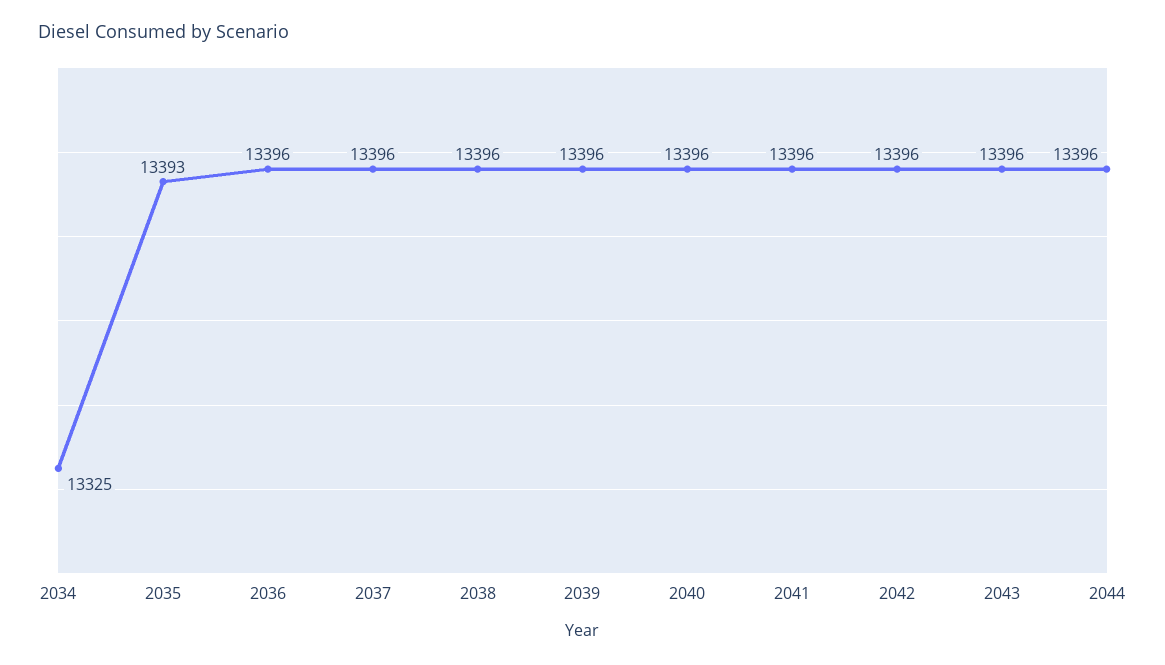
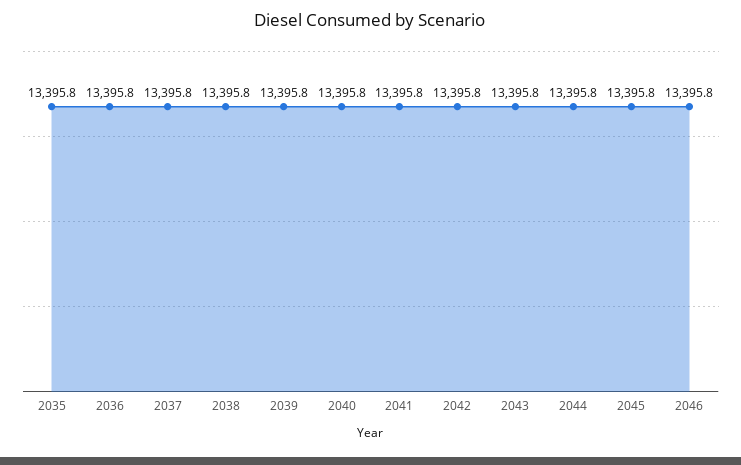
2034: 13325 -> none
2035: 13393 -> 13395.8
2045: none -> 13395.8
2046: none -> 13395.8

